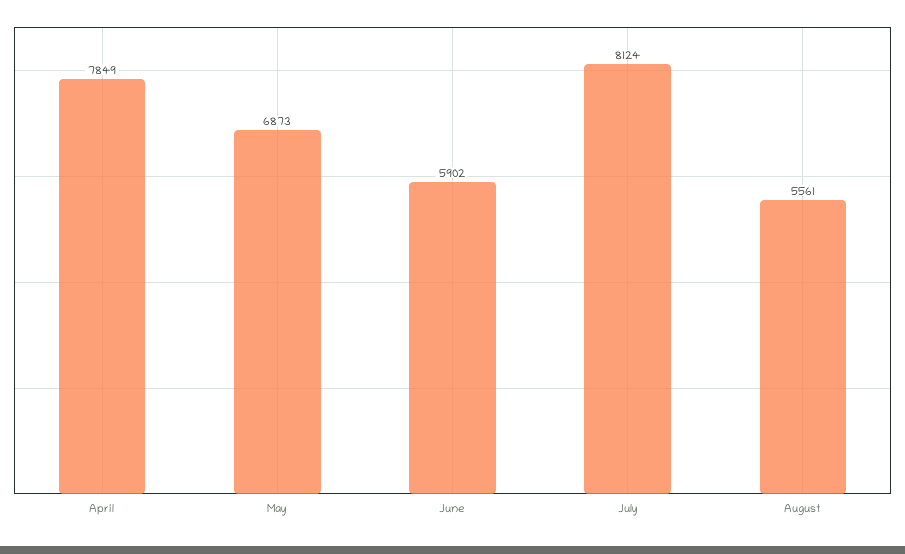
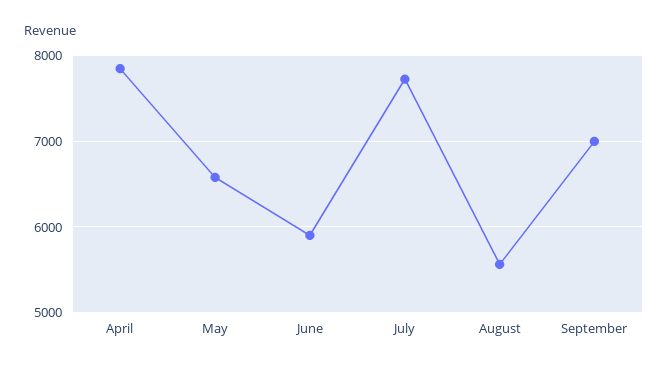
May: 6873 -> 6600
July: 8124 -> 7700
September: none -> 7000

